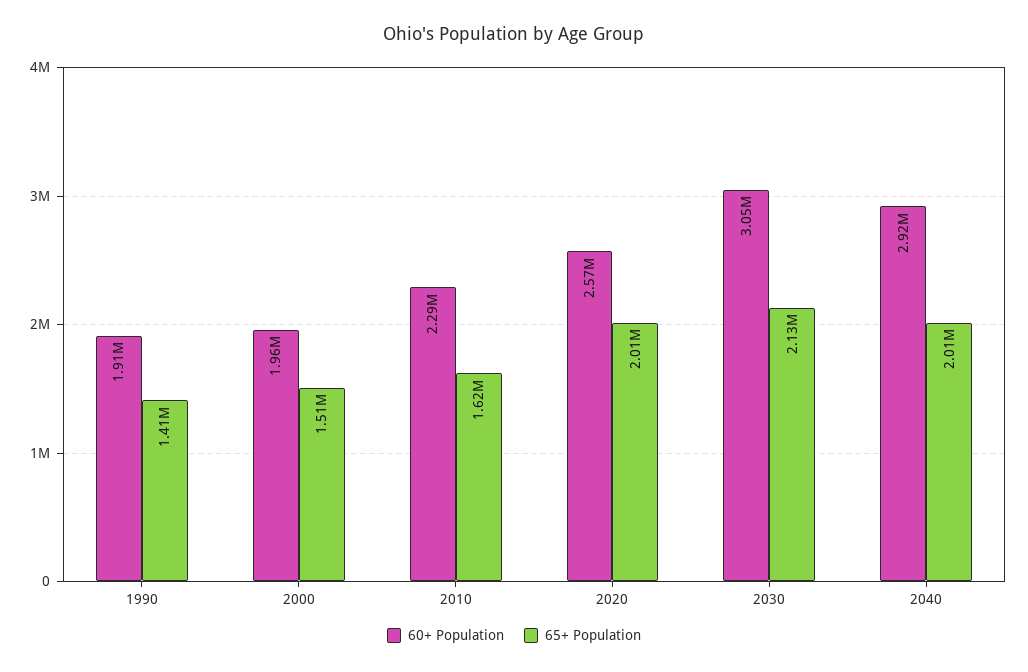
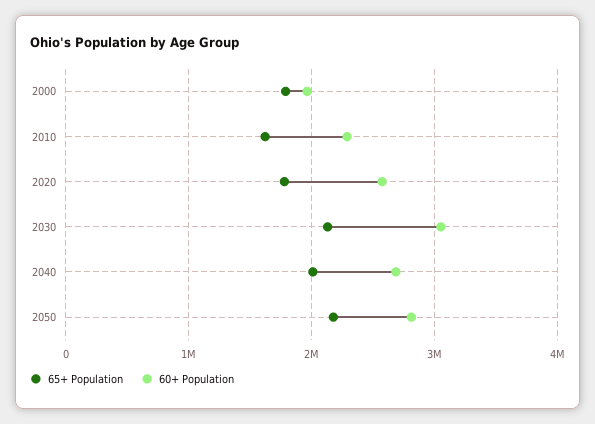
60+ Population, 1990: 1910000 -> none
65+ Population, 1990: 1410000 -> none
65+ Population, 2000: 1510000 -> 1800000
65+ Population, 2020: 2010000 -> 1800000
60+ Population, 2040: 2920000 -> 2700000
65+ Population, 2050: none -> 2200000
60+ Population, 2050: none -> 2800000

